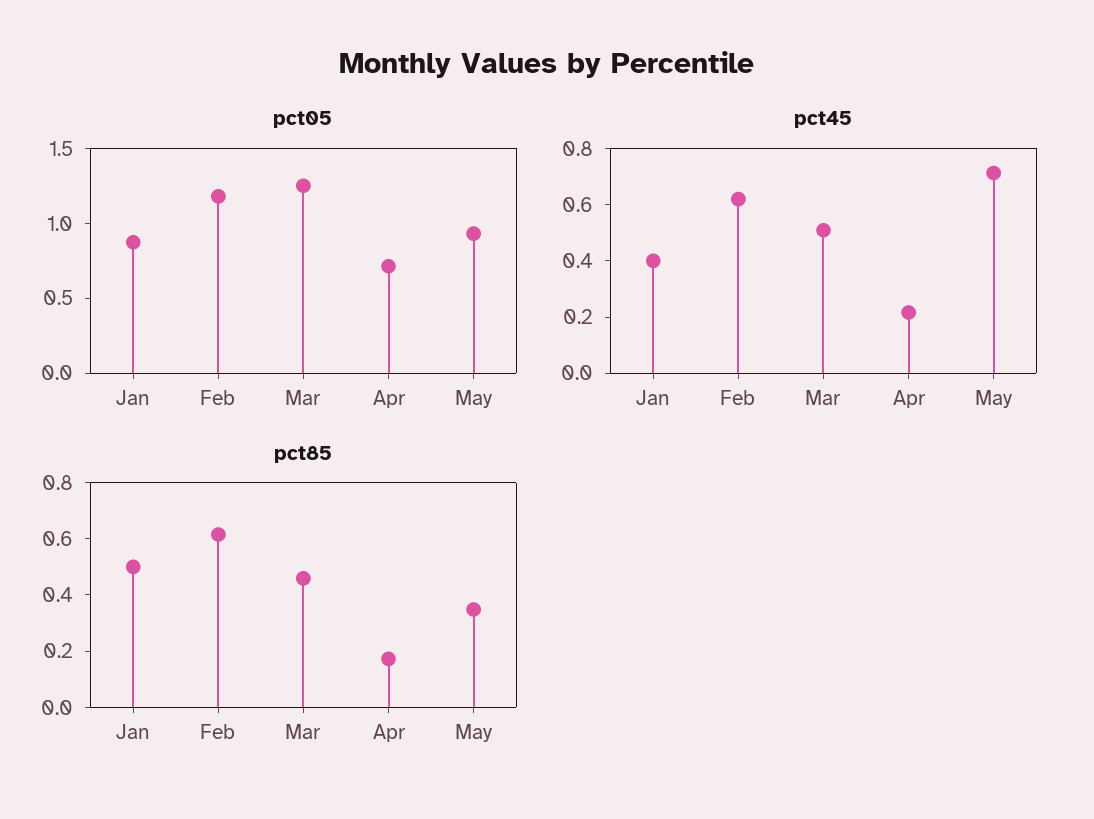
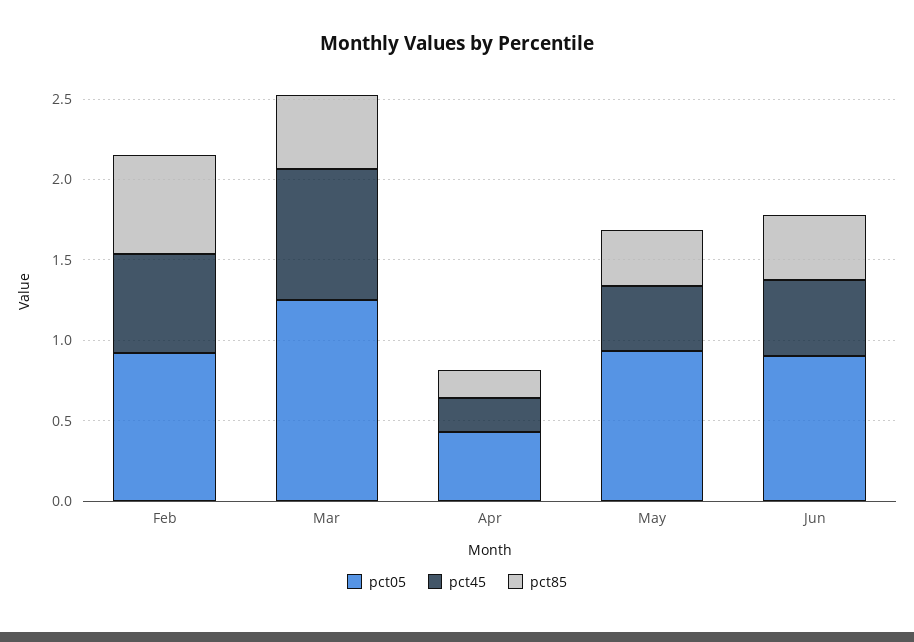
pct05, Jan: 0.9 -> none
pct05, Feb: 1.2 -> 0.9
pct05, Apr: 0.7 -> 0.4
pct45, Jan: 0.4 -> none
pct45, Mar: 0.5 -> 0.8
pct45, May: 0.7 -> 0.4
pct85, Jan: 0.5 -> none
pct05, Jun: none -> 0.9
pct45, Jun: none -> 0.5
pct85, Jun: none -> 0.4

